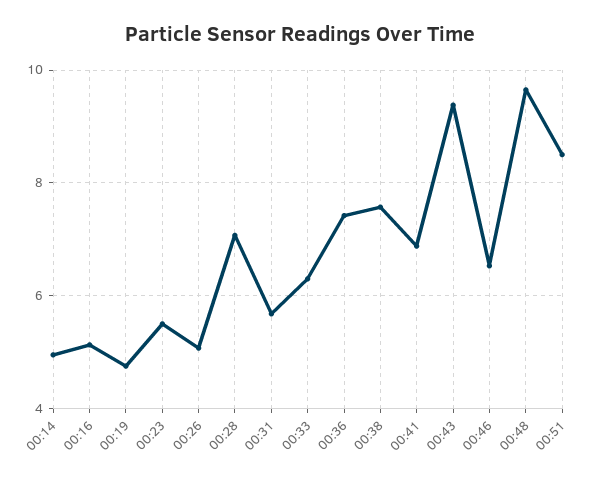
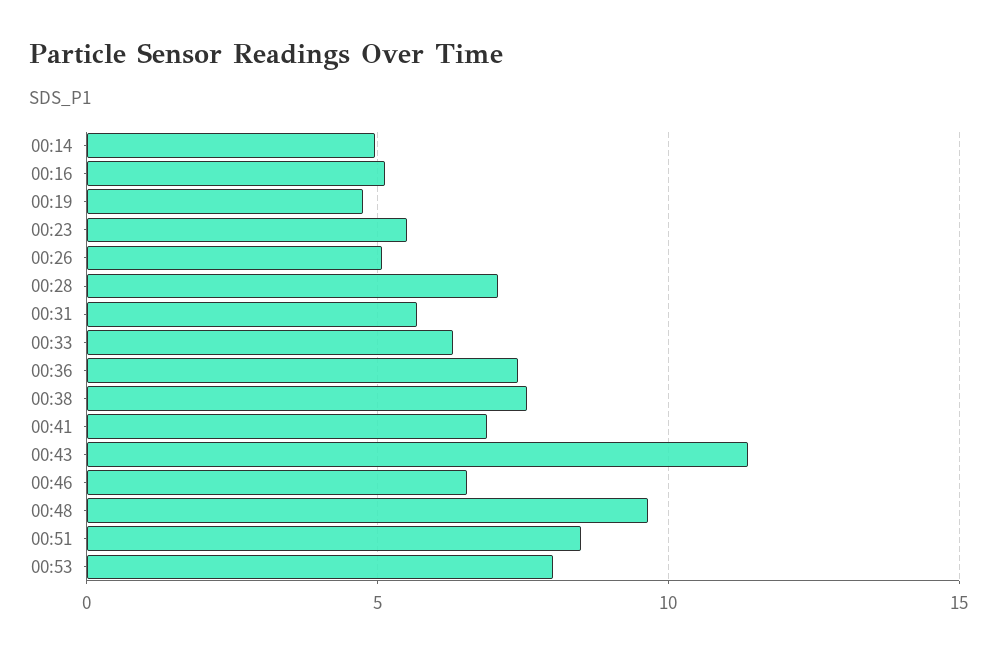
00:43: 9.4 -> 11.5
00:53: none -> 8

